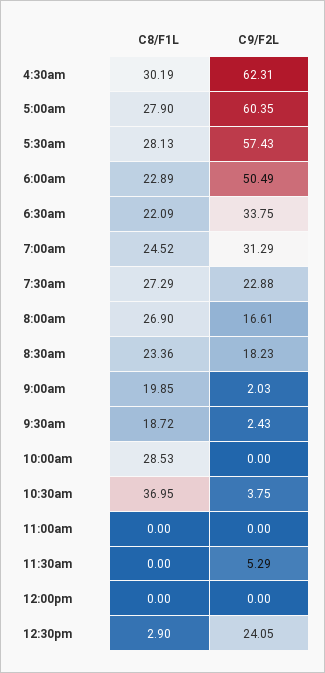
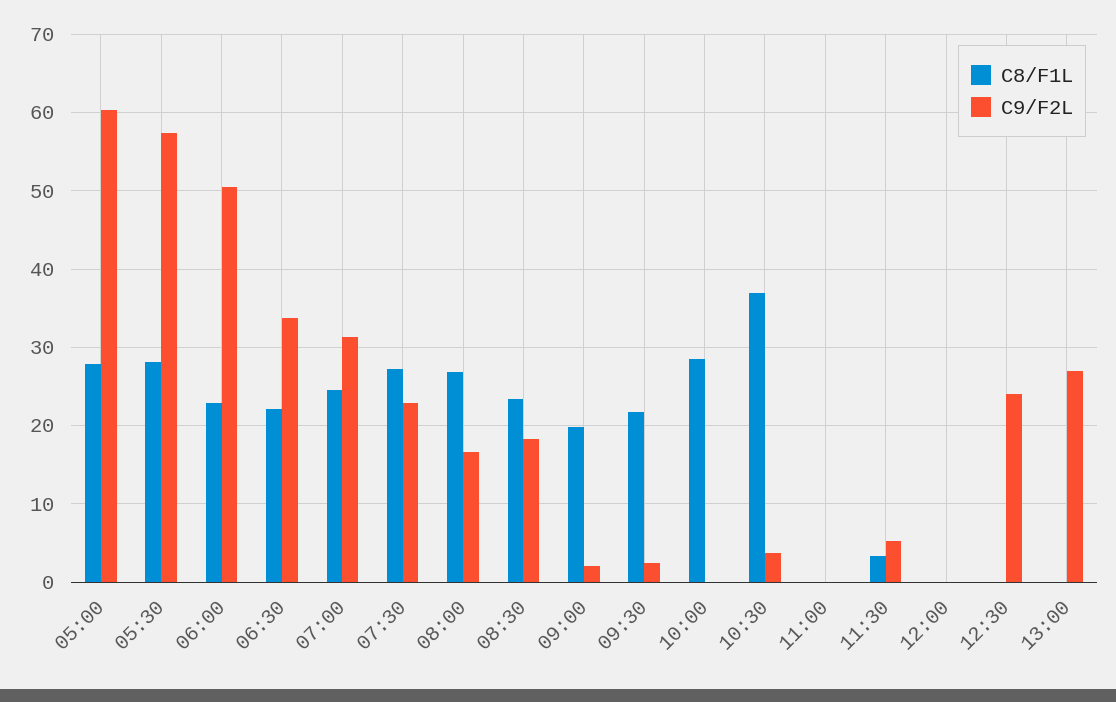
C8/F1L, 4:30am: 30.19 -> none
C9/F2L, 4:30am: 62.31 -> none
C8/F1L, 9:30am: 18.72 -> 22
C8/F1L, 11:30am: 0 -> 3
C8/F1L, 12:30pm: 2.9 -> 0
C8/F1L, 13:00: none -> 0
C9/F2L, 13:00: none -> 27

